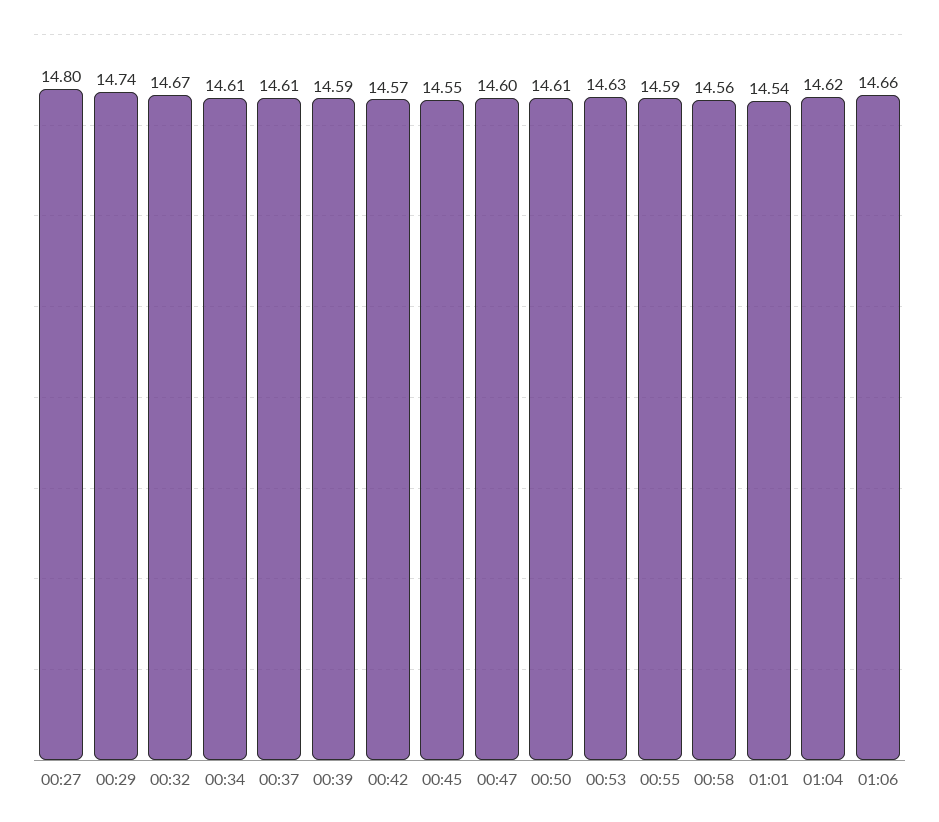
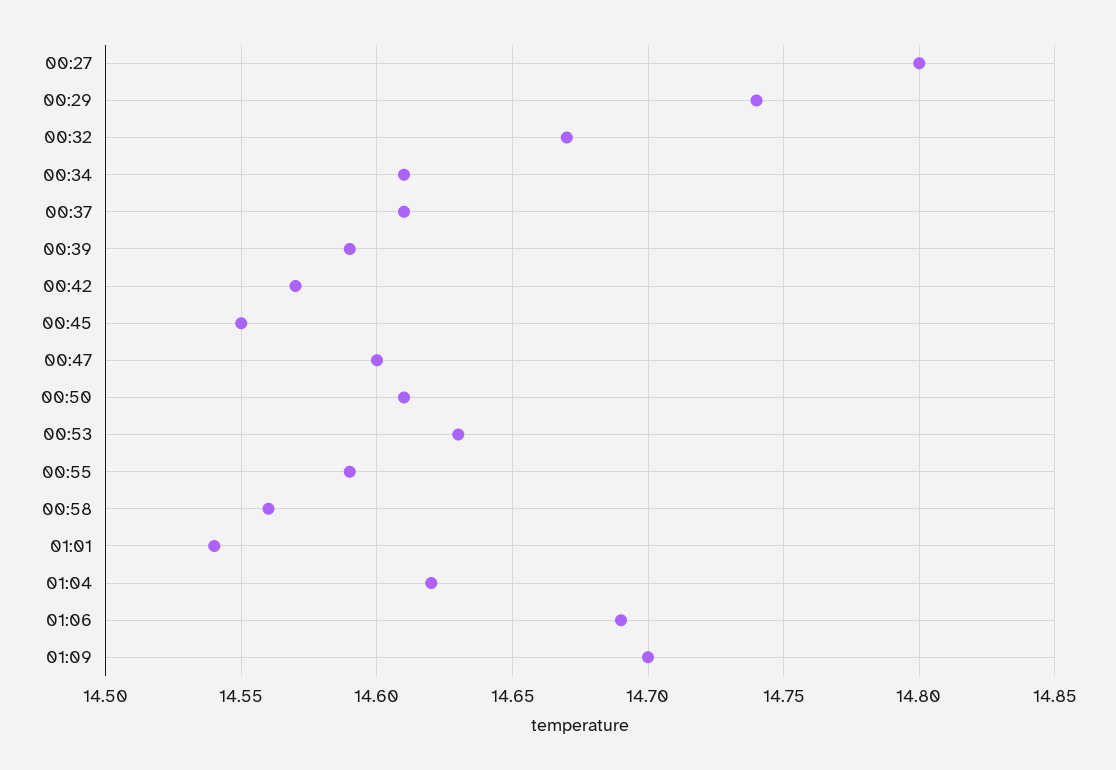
01:06: 14.66 -> 14.69
01:09: none -> 14.7

